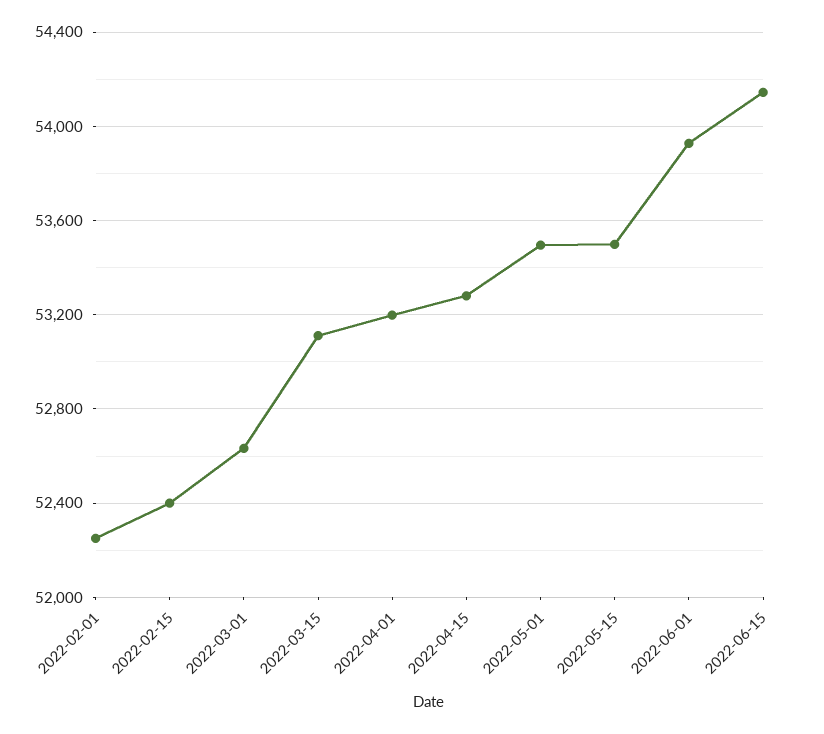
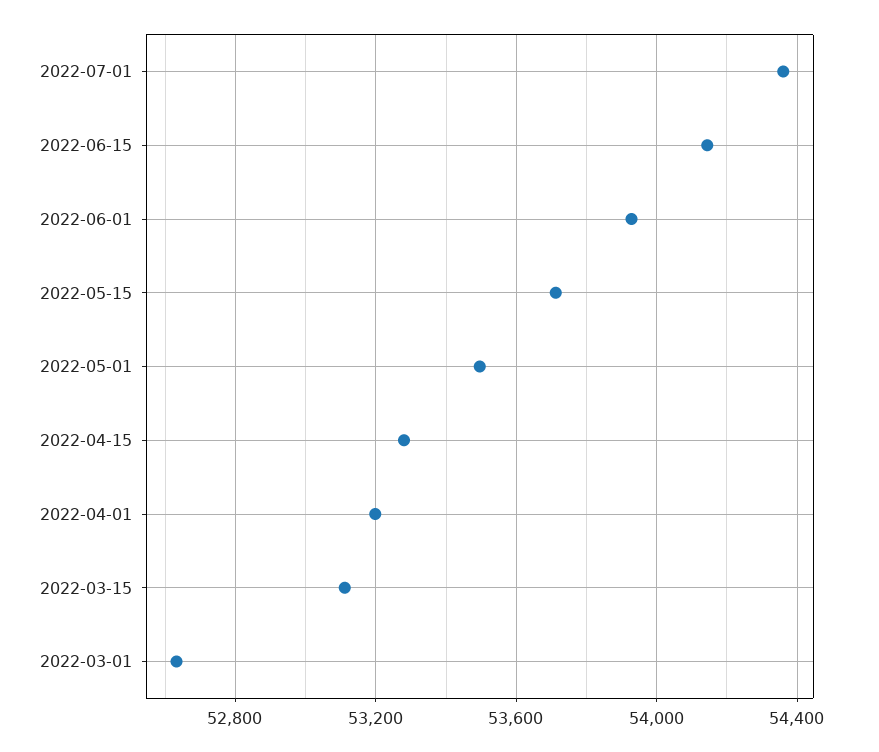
2022-02-01: 52250 -> none
2022-02-15: 52400 -> none
2022-05-15: 53500 -> 53700
2022-07-01: none -> 54350

